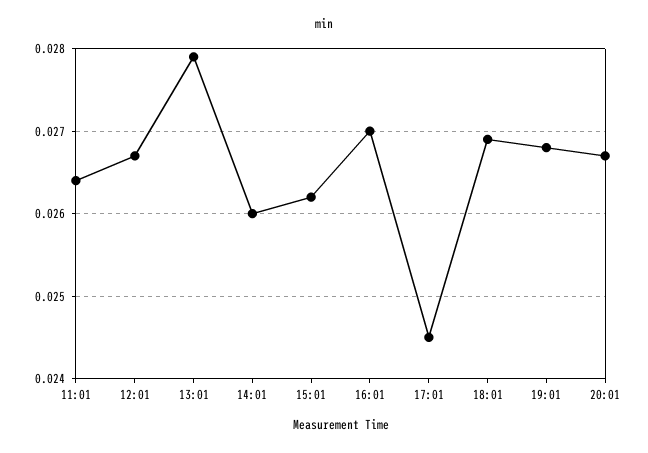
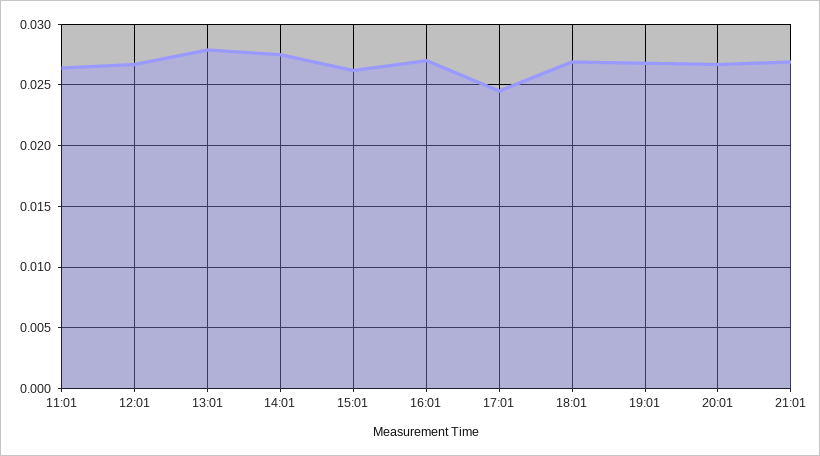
14:01: 0.026 -> 0.0275
21:01: none -> 0.027

